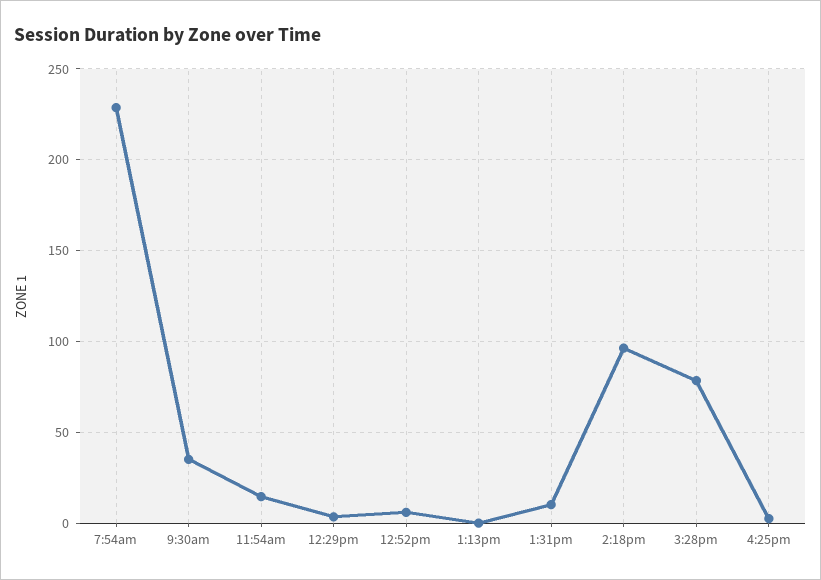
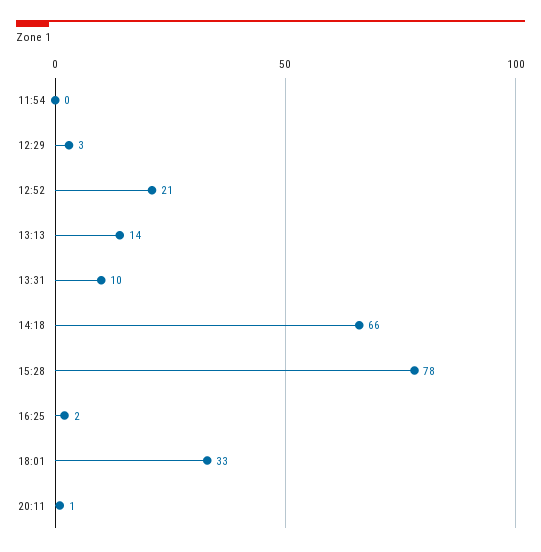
7:54am: 230 -> none
9:30am: 35 -> none
11:54am: 15 -> 0
12:52pm: 5 -> 21
1:13pm: 0 -> 14
2:18pm: 95 -> 66
18:01: none -> 33
20:11: none -> 1

